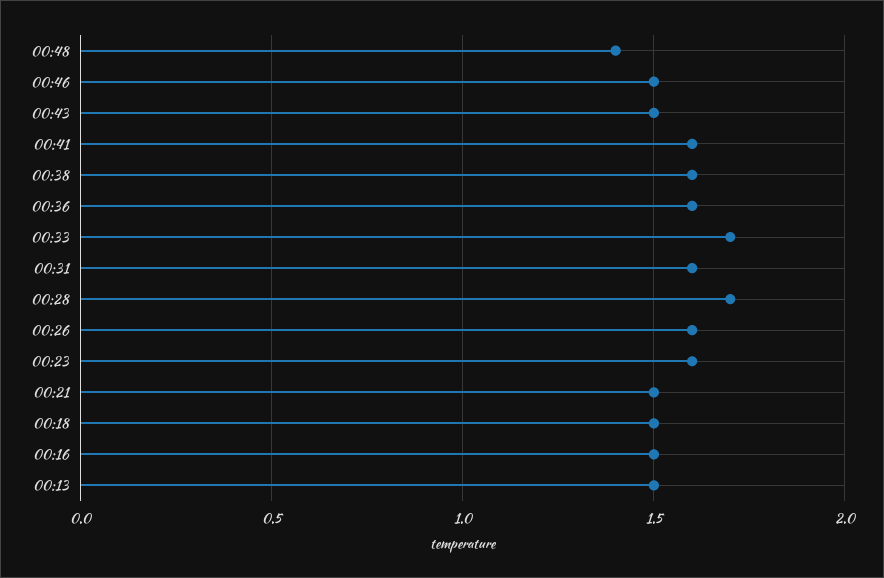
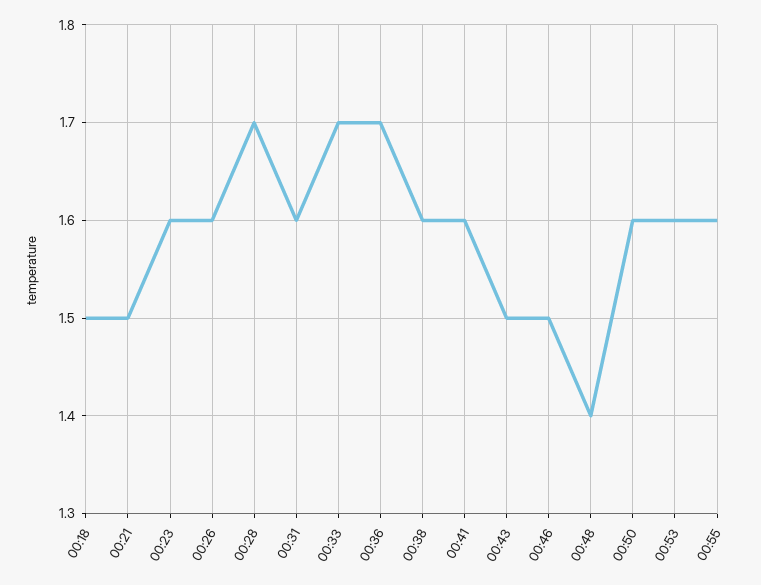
00:36: 1.6 -> 1.7
00:16: 1.5 -> none
00:13: 1.5 -> none
00:50: none -> 1.6
00:53: none -> 1.6
00:55: none -> 1.6

